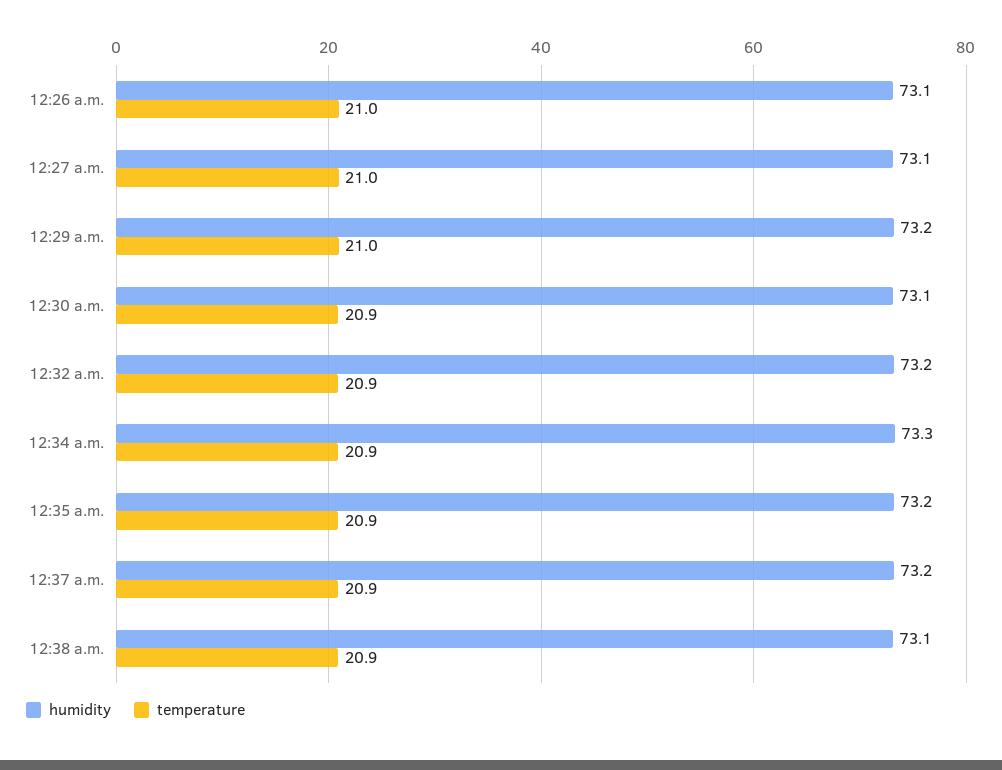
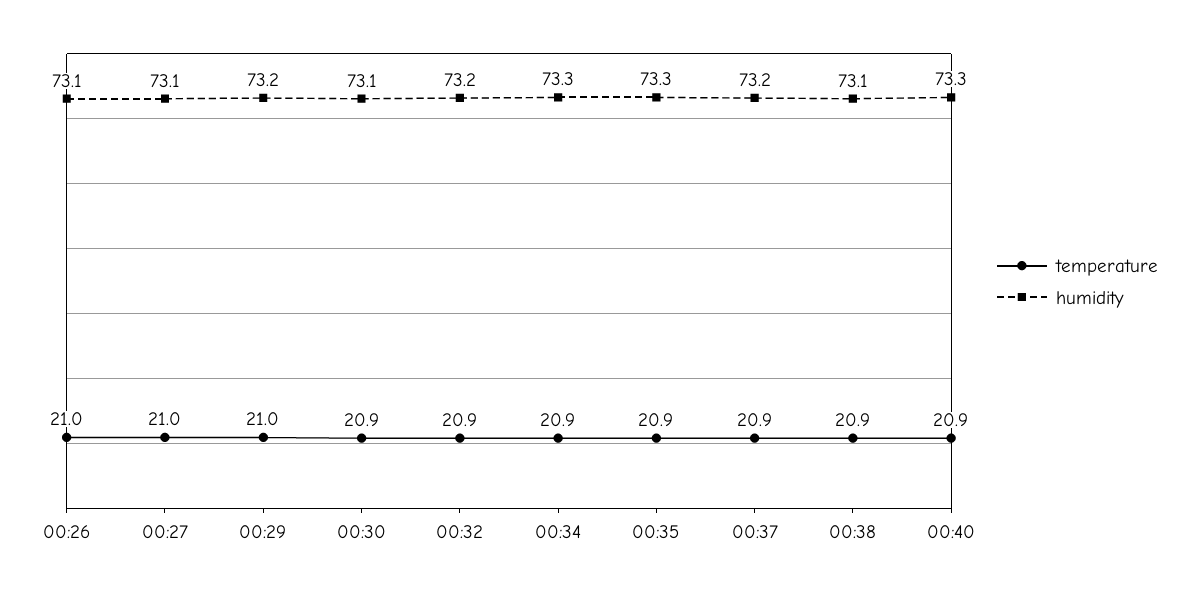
humidity, 12:35 a.m.: 73.2 -> 73.3
temperature, 00:40: none -> 20.9
humidity, 00:40: none -> 73.3

